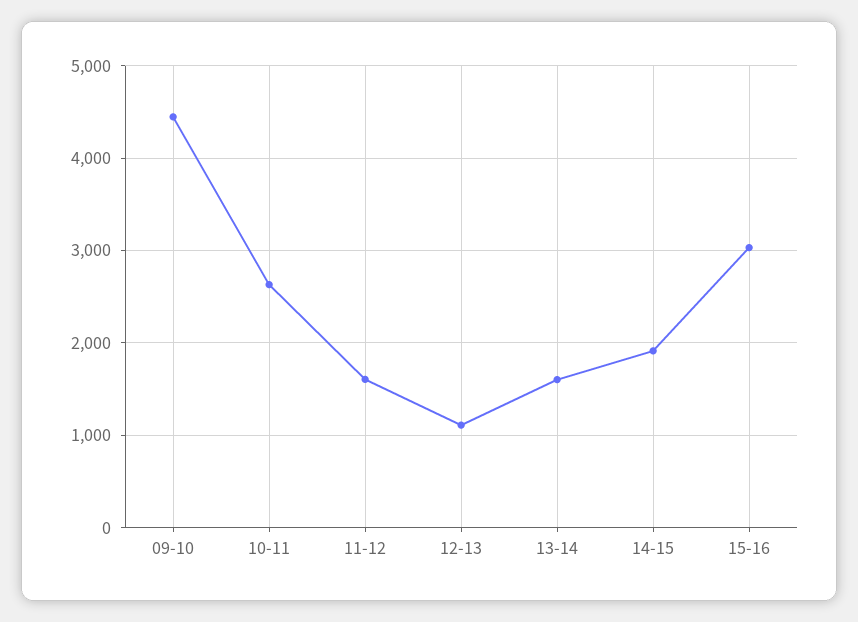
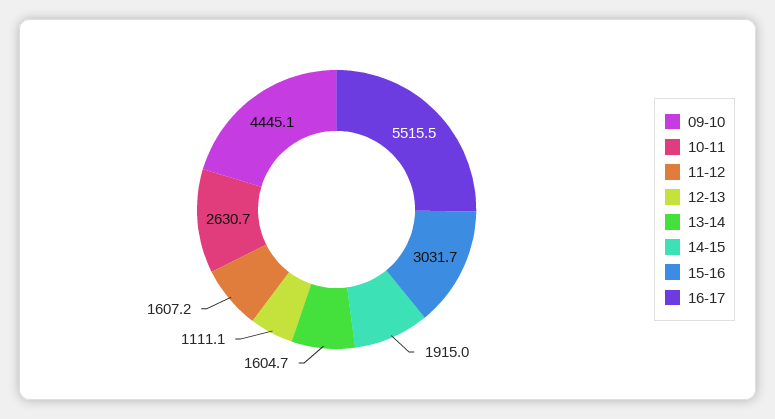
16-17: none -> 5515.5

